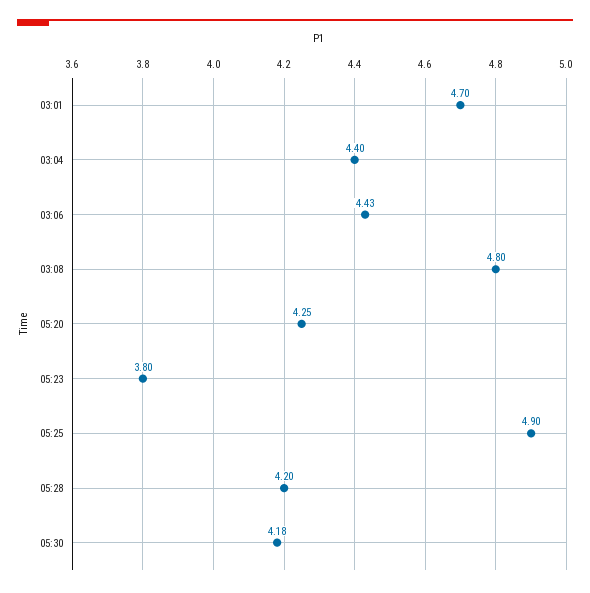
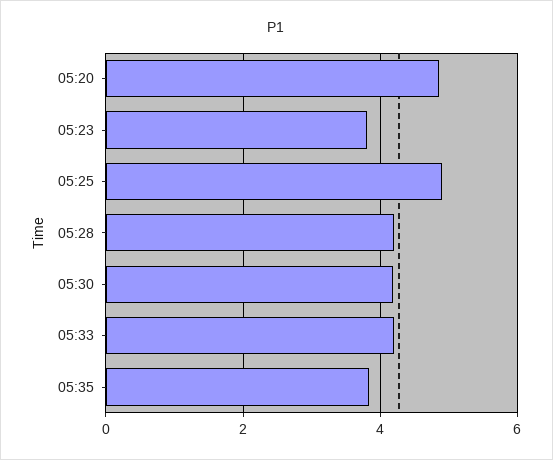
03:01: 4.7 -> none
03:04: 4.4 -> none
03:06: 4.43 -> none
03:08: 4.8 -> none
05:20: 4.25 -> 4.8
05:33: none -> 4.2
05:35: none -> 3.8

